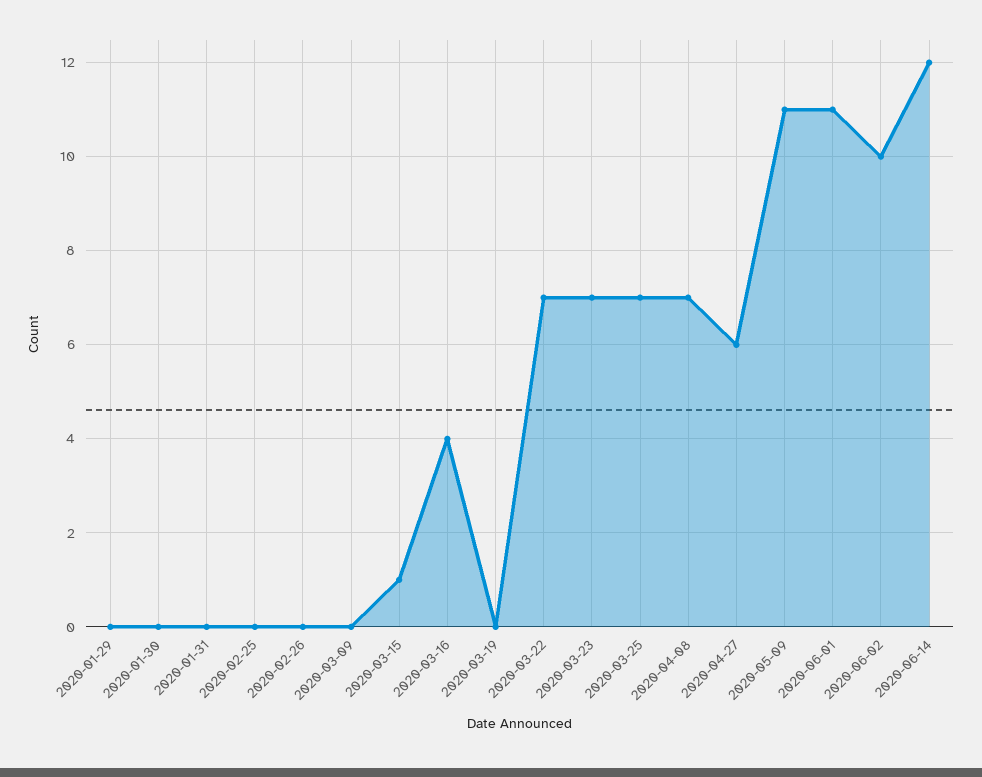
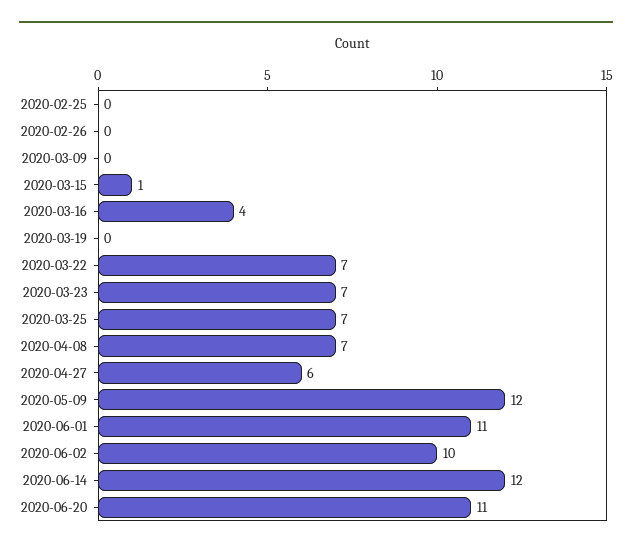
2020-01-29: 0 -> none
2020-01-30: 0 -> none
2020-01-31: 0 -> none
2020-05-09: 11 -> 12
2020-06-20: none -> 11

